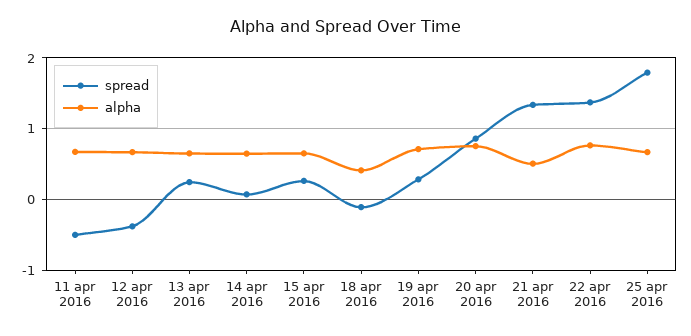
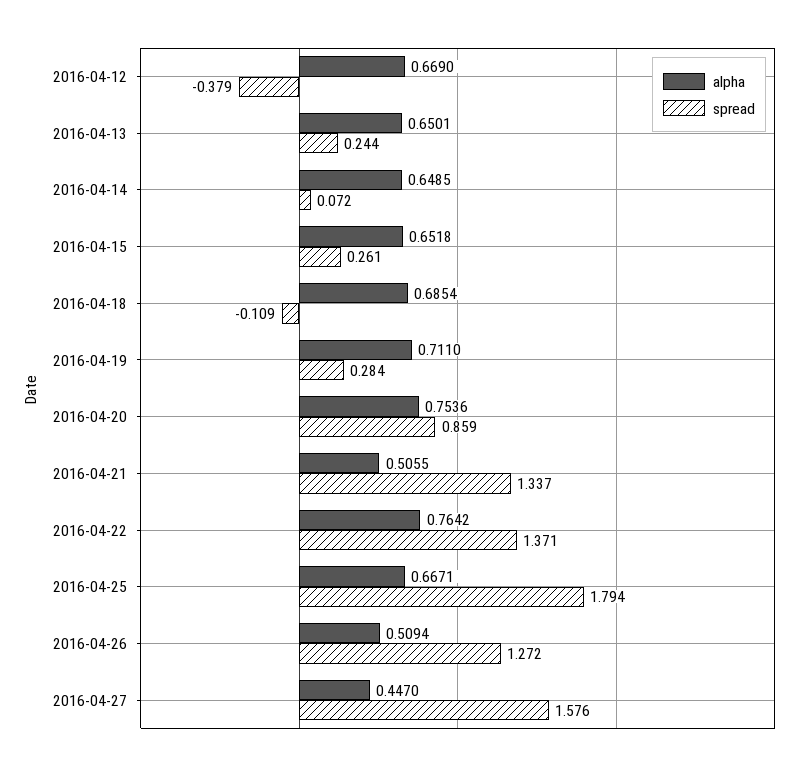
spread, 11 apr 2016: -0.5 -> none
alpha, 11 apr 2016: 0.7 -> none
alpha, 18 apr 2016: 0.4 -> 0.6854
alpha, 2016-04-26: none -> 0.5094
spread, 2016-04-26: none -> 1.272
alpha, 2016-04-27: none -> 0.447
spread, 2016-04-27: none -> 1.576

